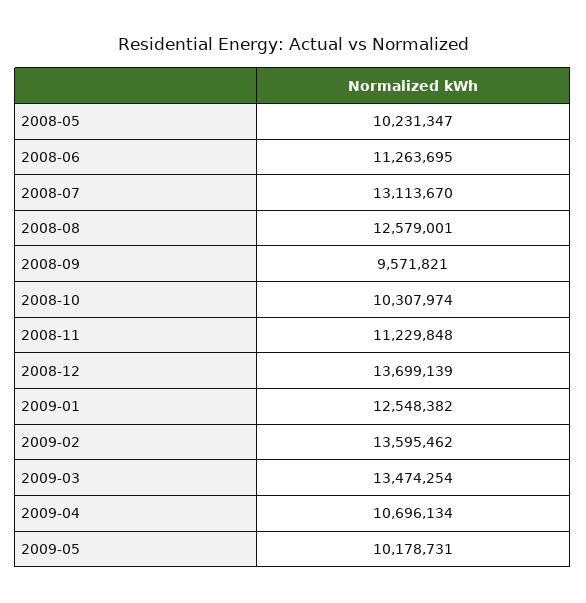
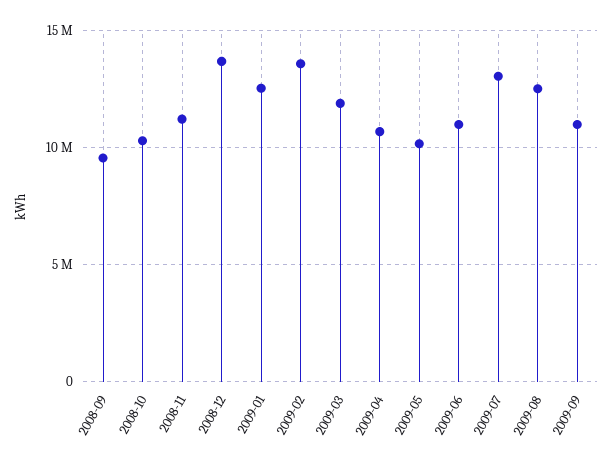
2008-05: 10231347 -> none
2008-06: 11263695 -> none
2008-07: 13113670 -> none
2008-08: 12579001 -> none
2009-03: 13474254 -> 12000000
2009-06: none -> 11000000
2009-07: none -> 13000000
2009-08: none -> 12500000
2009-09: none -> 11000000

